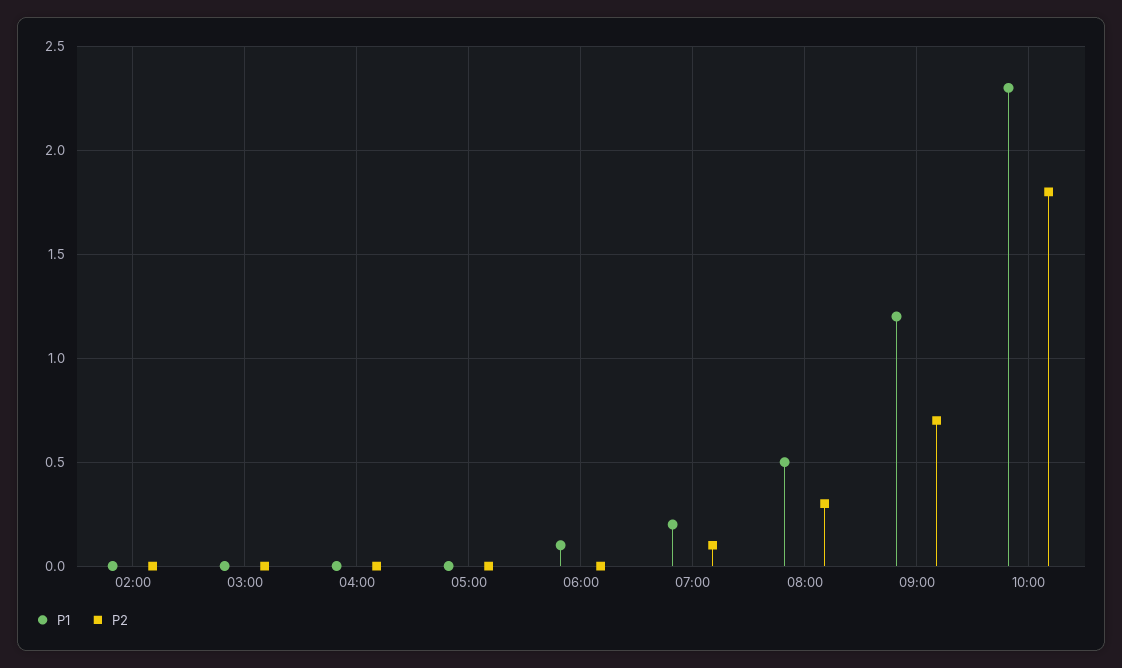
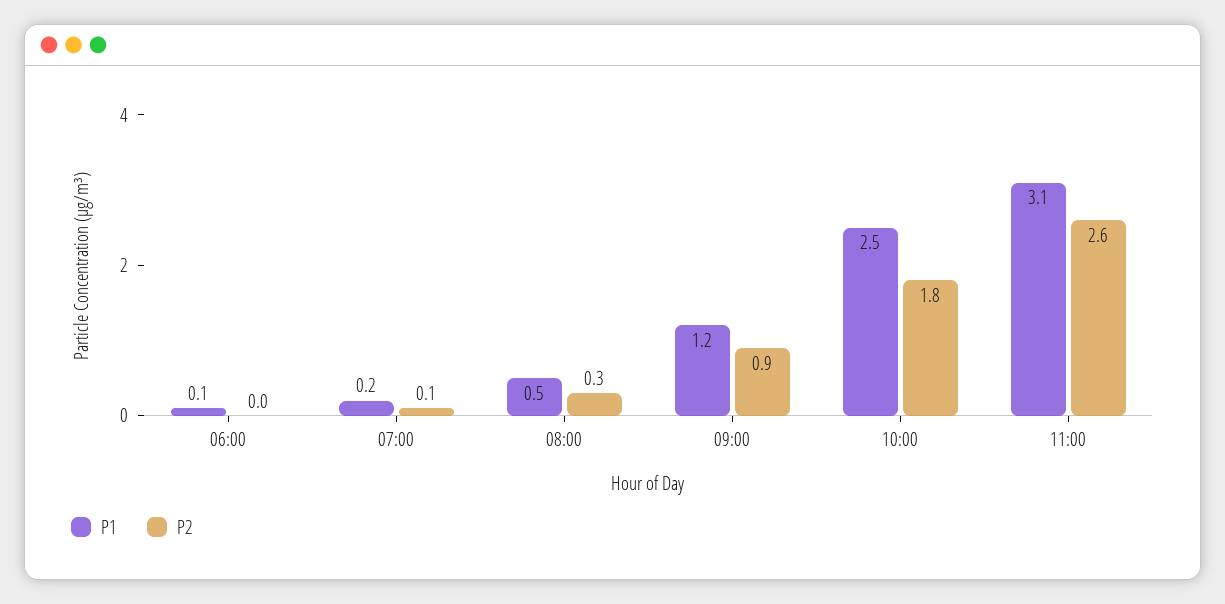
P1, 02:00: 0 -> none
P2, 02:00: 0 -> none
P1, 03:00: 0 -> none
P2, 03:00: 0 -> none
P1, 04:00: 0 -> none
P2, 04:00: 0 -> none
P1, 05:00: 0 -> none
P2, 05:00: 0 -> none
P2, 09:00: 0.7 -> 0.9
P1, 10:00: 2.3 -> 2.5
P1, 11:00: none -> 3.1
P2, 11:00: none -> 2.6

